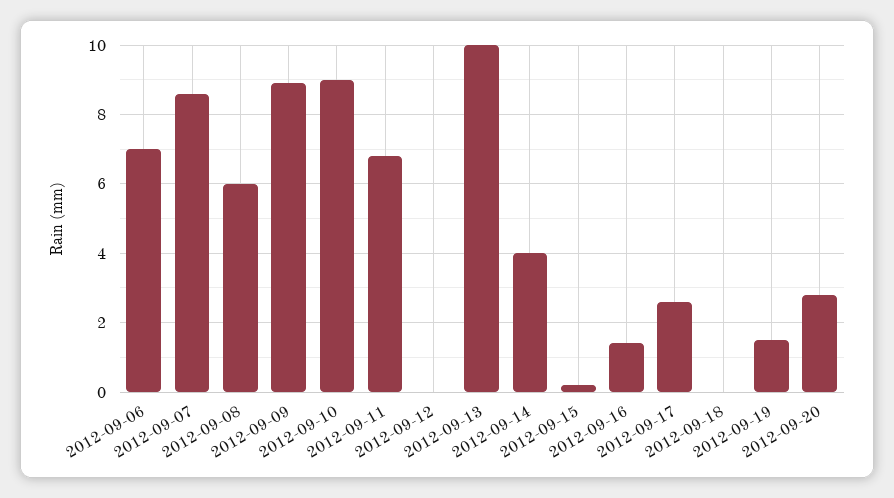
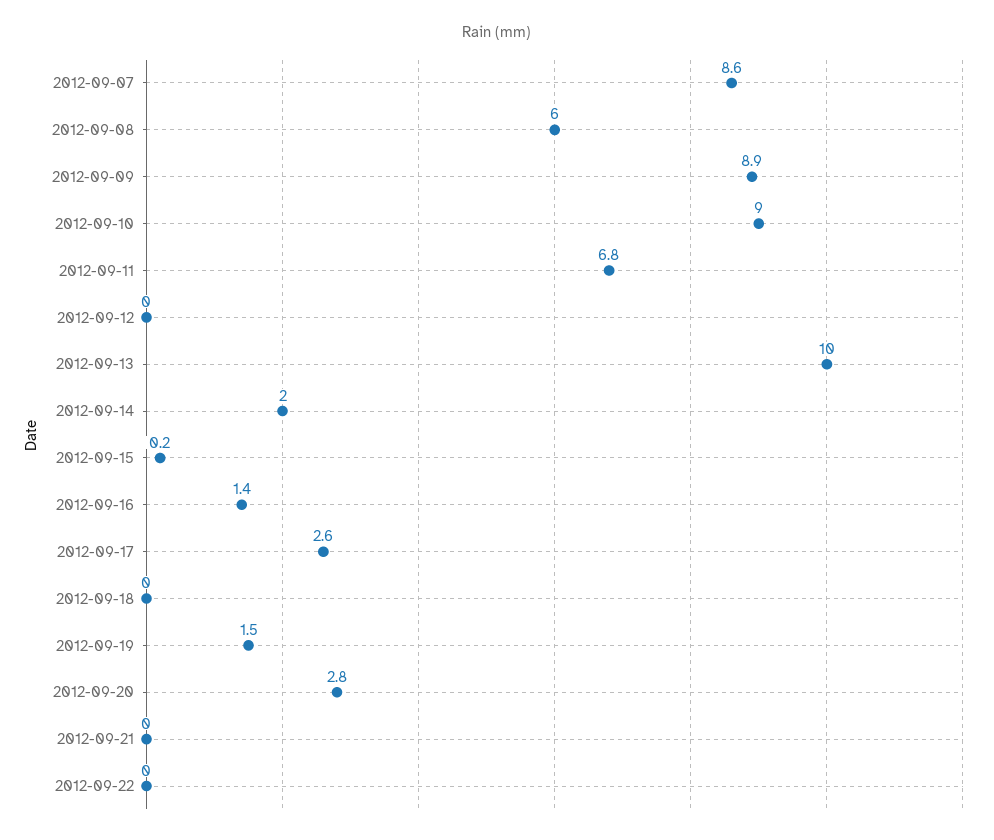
2012-09-06: 7 -> none
2012-09-14: 4 -> 2
2012-09-21: none -> 0
2012-09-22: none -> 0

